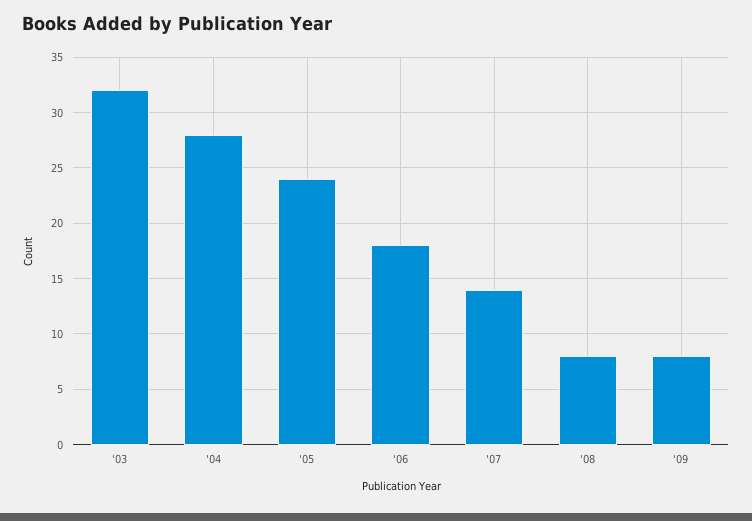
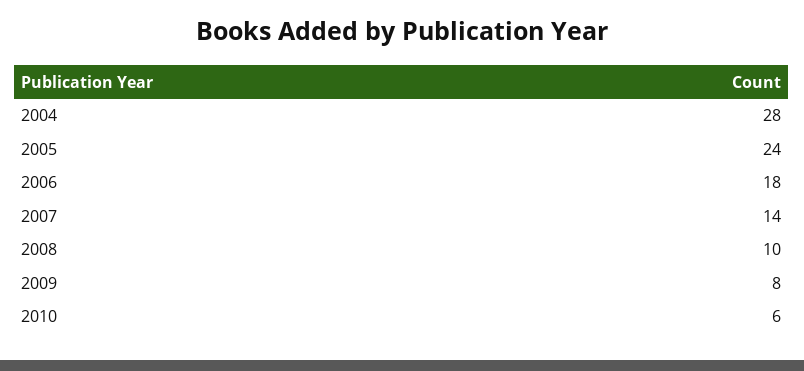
'03: 32 -> none
'08: 8 -> 10
2010: none -> 6

